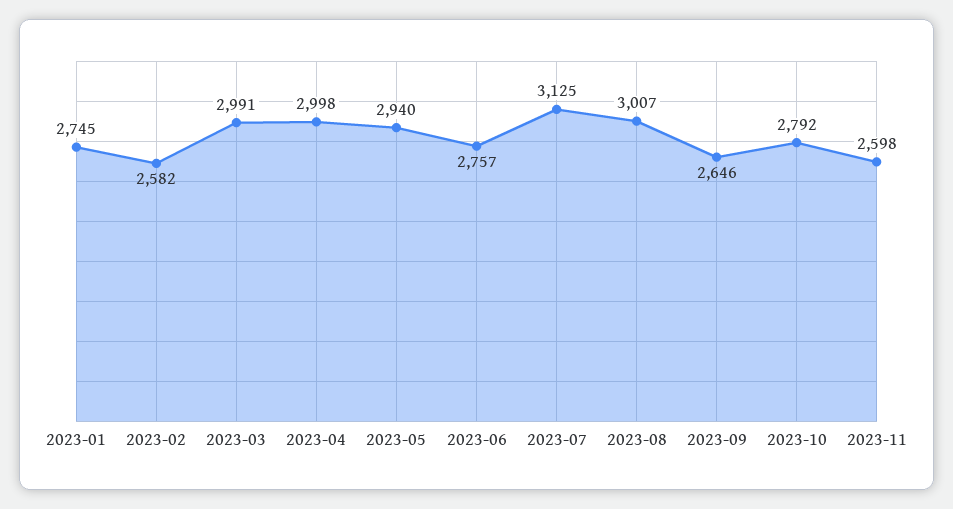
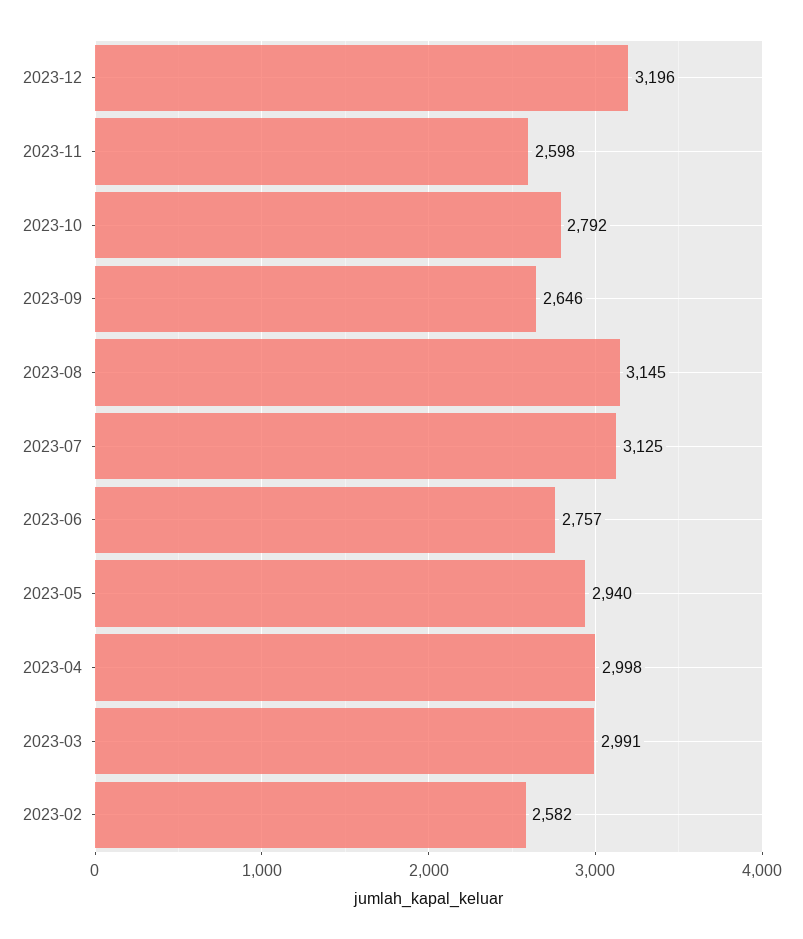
2023-01: 2745 -> none
2023-08: 3007 -> 3145
2023-12: none -> 3196

